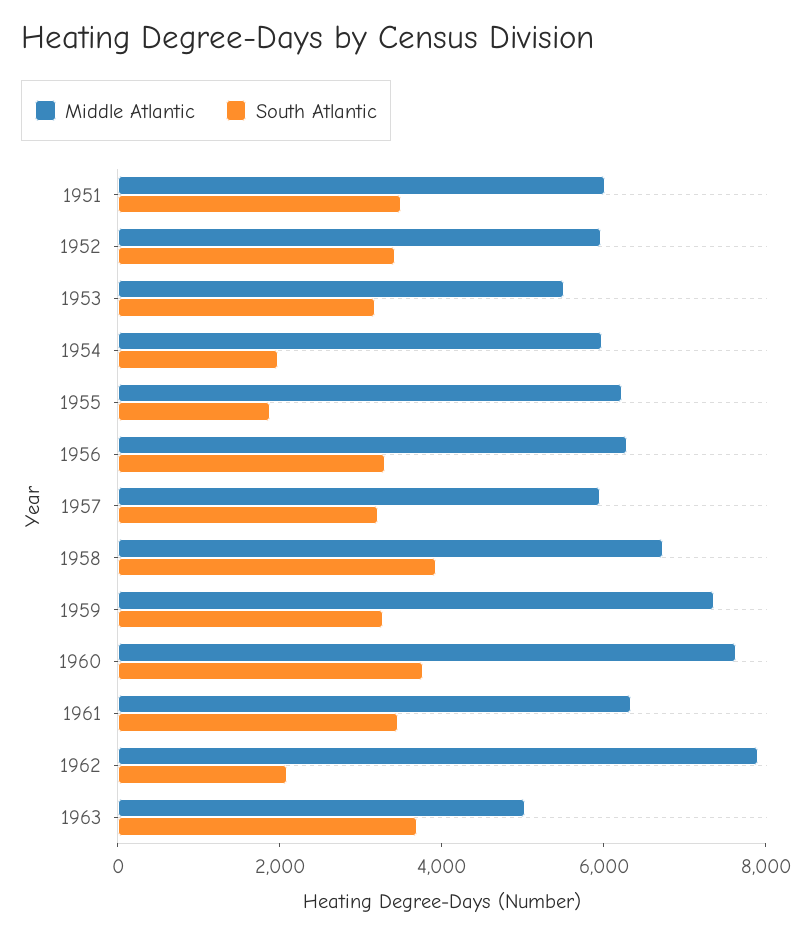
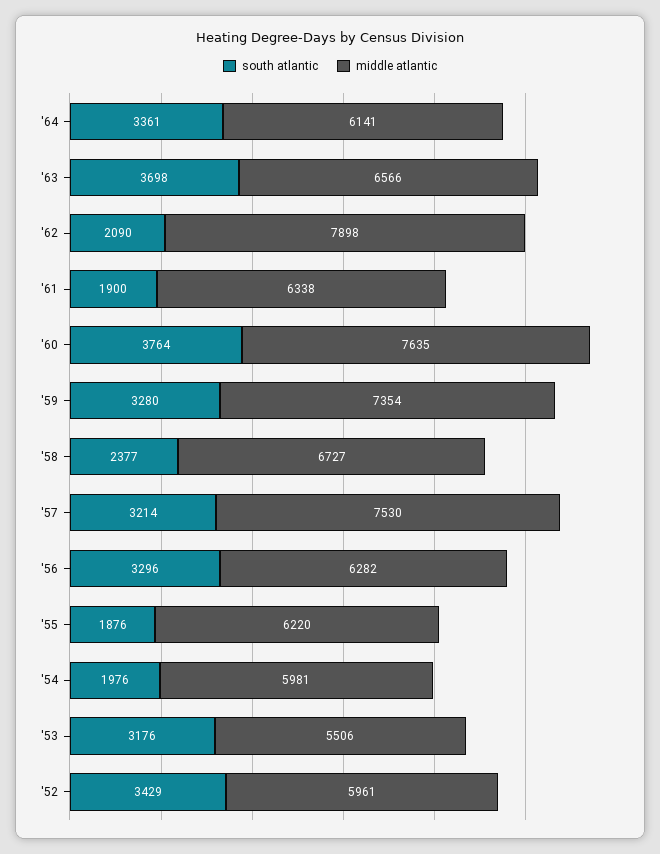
Middle Atlantic, 1951: 6000 -> none
South Atlantic, 1951: 3500 -> none
Middle Atlantic, 1957: 6000 -> 7530
South Atlantic, 1958: 4000 -> 2377
South Atlantic, 1961: 3500 -> 1900
Middle Atlantic, 1963: 5000 -> 6566
South Atlantic, '64: none -> 3361
Middle Atlantic, '64: none -> 6141

